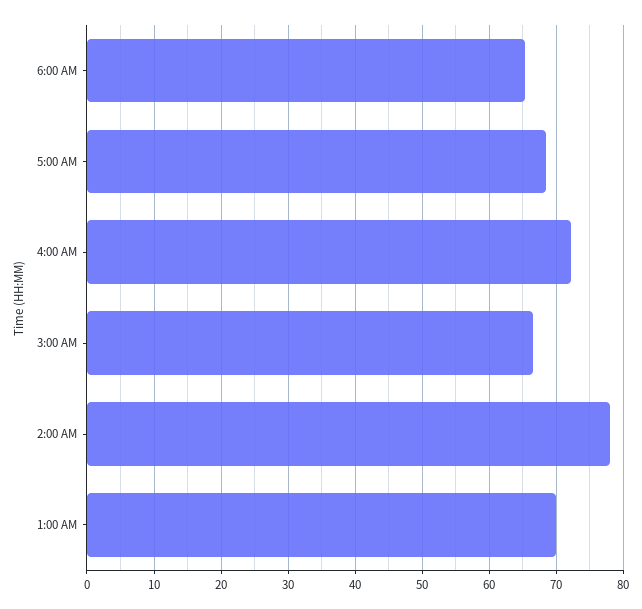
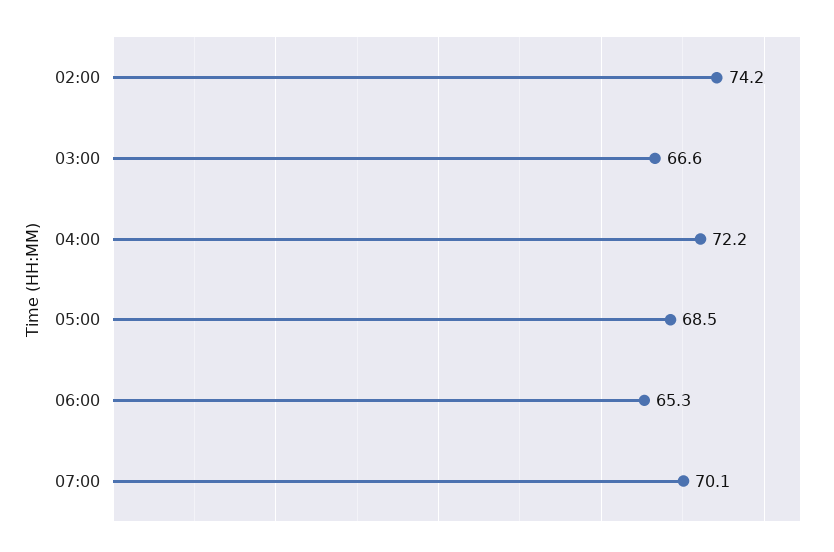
2:00 AM: 78 -> 74.2
1:00 AM: 70 -> none
07:00: none -> 70.1

